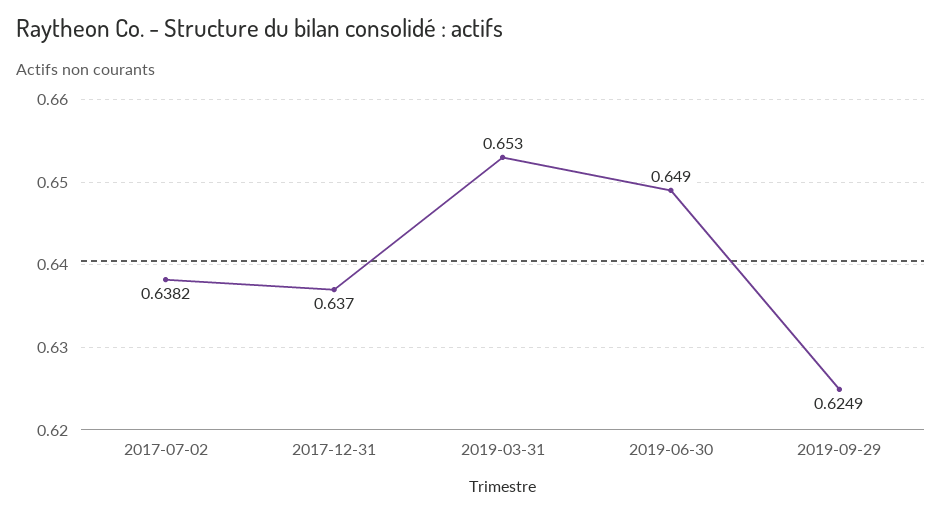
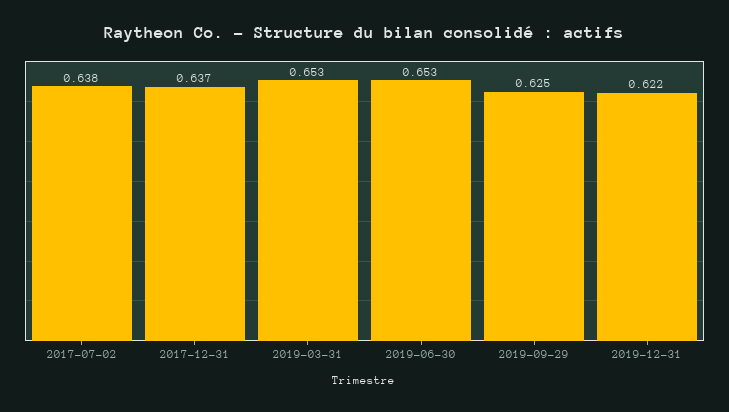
2019-06-30: 0.649 -> 0.653
2019-12-31: none -> 0.622

